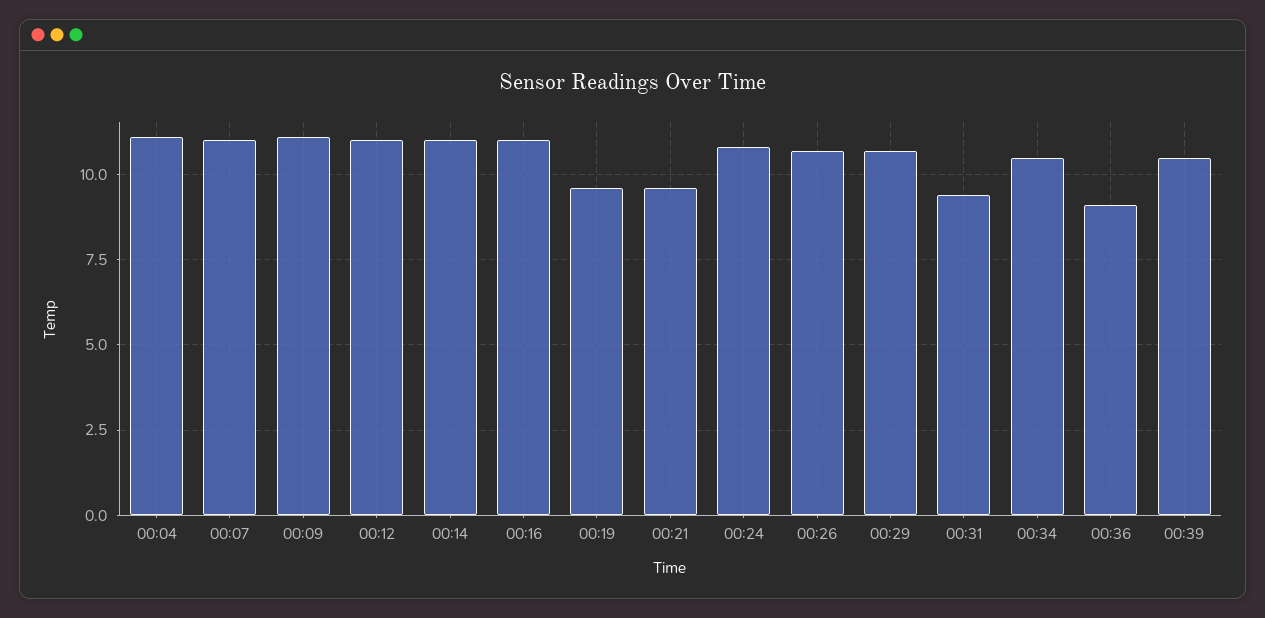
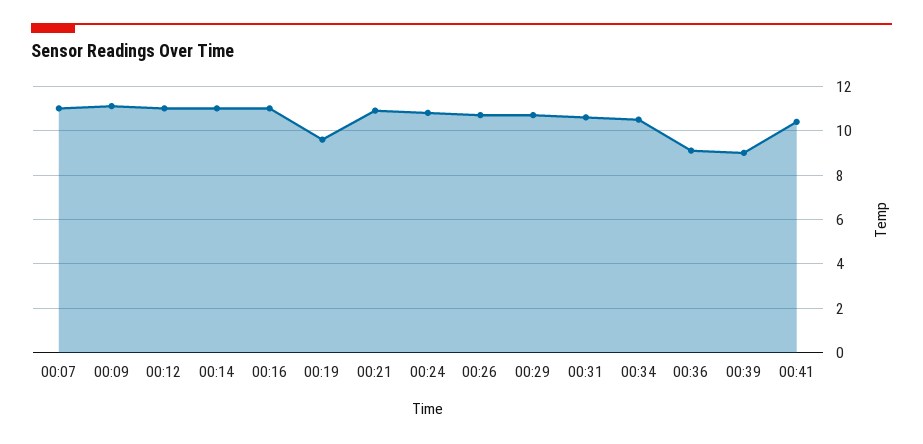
00:04: 11 -> none
00:21: 9.5 -> 11
00:31: 9.5 -> 10.5
00:39: 10.5 -> 9
00:41: none -> 10.5

